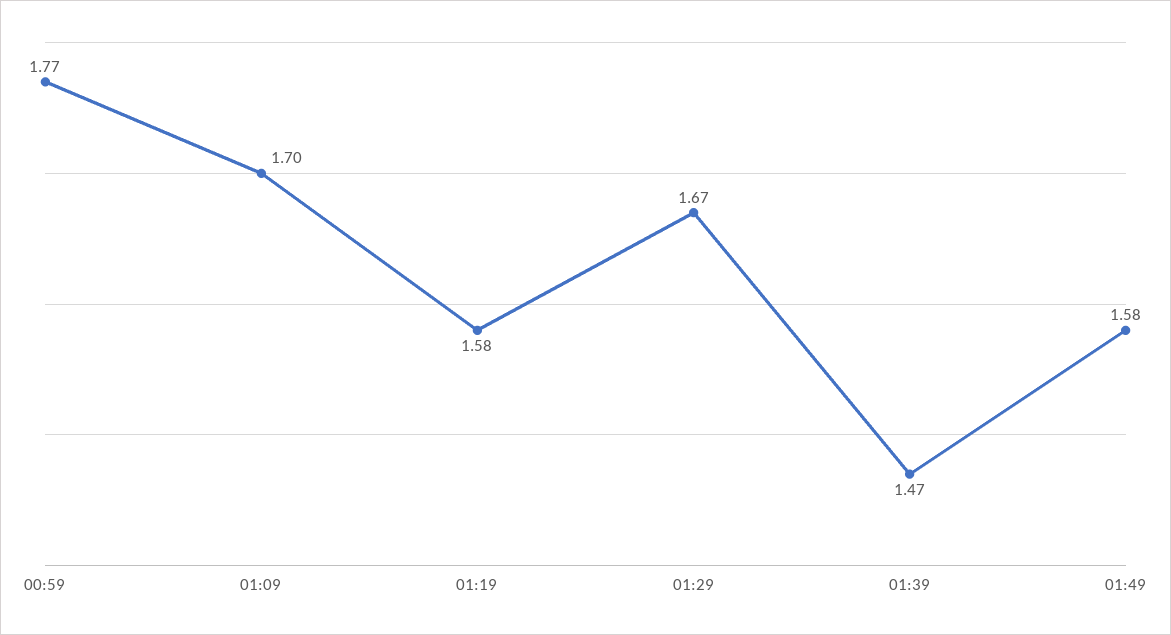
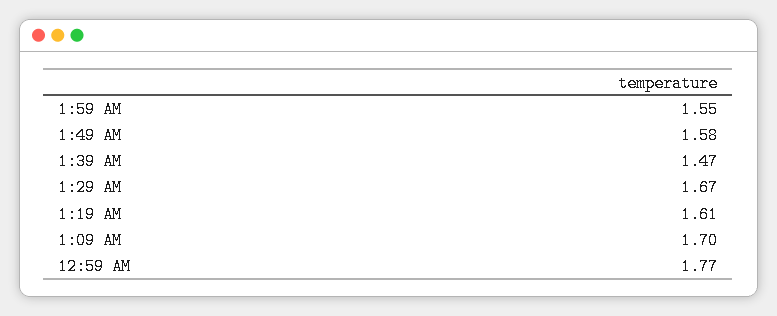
01:19: 1.58 -> 1.61
1:59 AM: none -> 1.55

